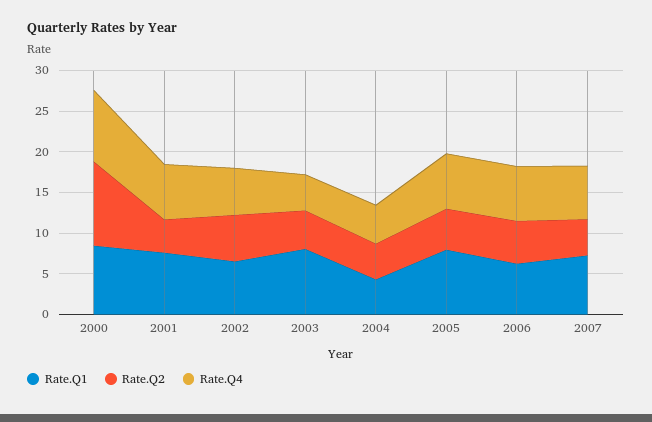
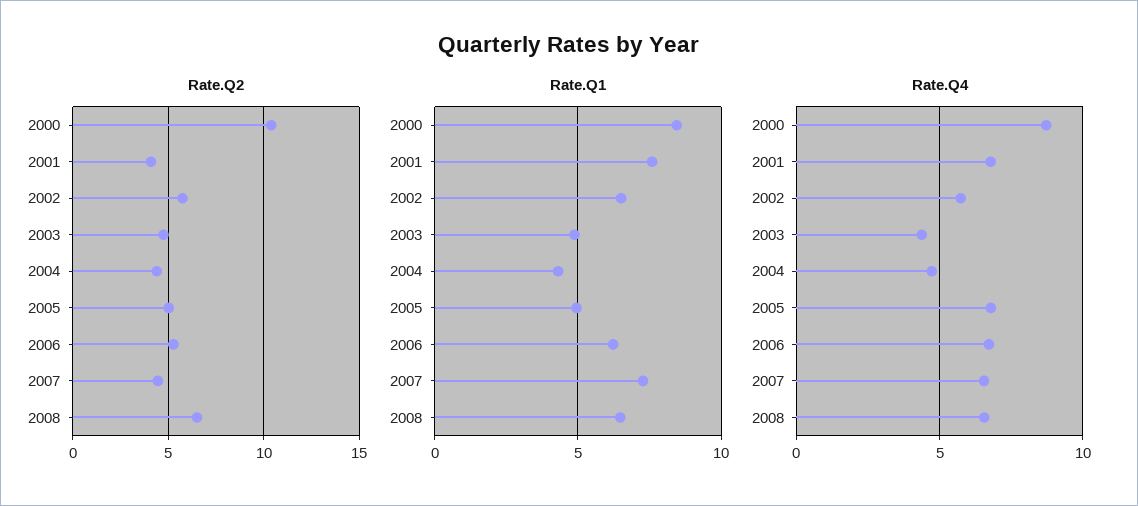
Rate.Q1, 2003: 8 -> 5
Rate.Q1, 2005: 8 -> 5
Rate.Q2, 2008: none -> 6.5
Rate.Q1, 2008: none -> 6.5
Rate.Q4, 2008: none -> 6.5

